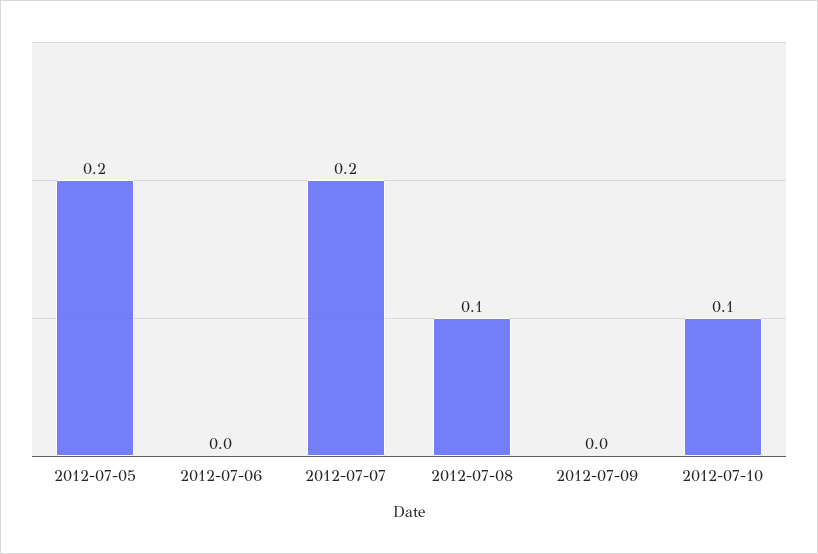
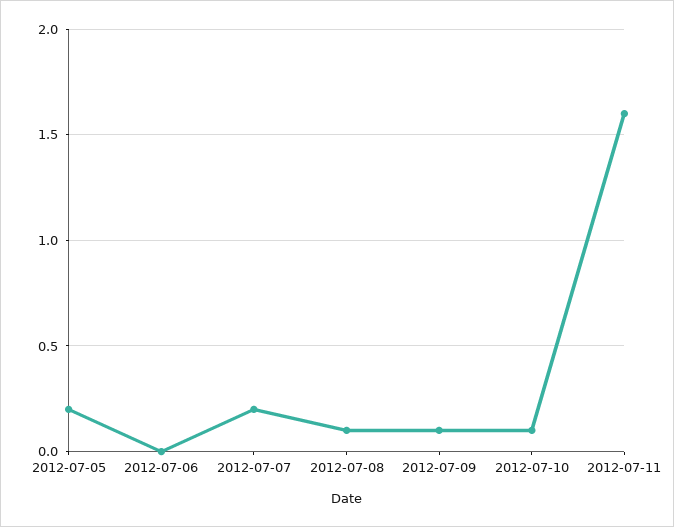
2012-07-09: 0 -> 0.1
2012-07-11: none -> 1.6

